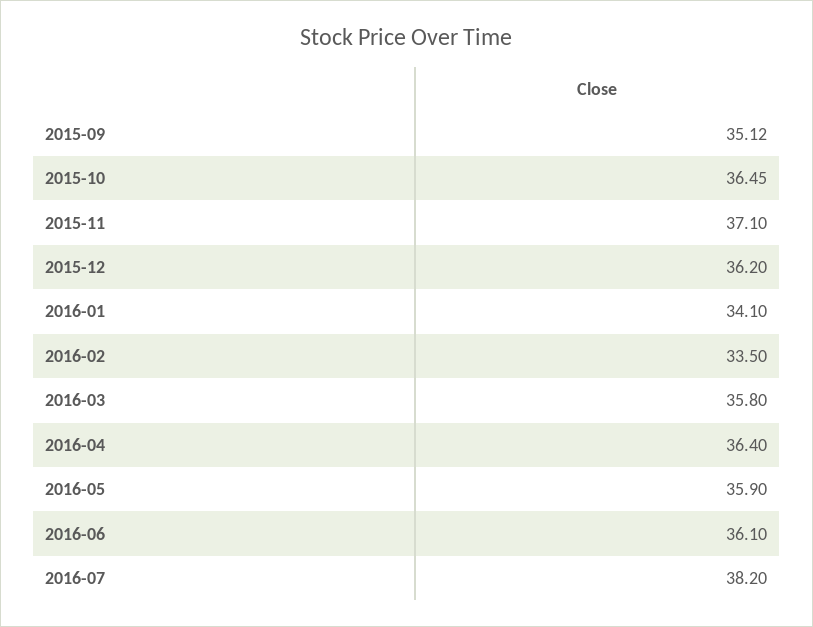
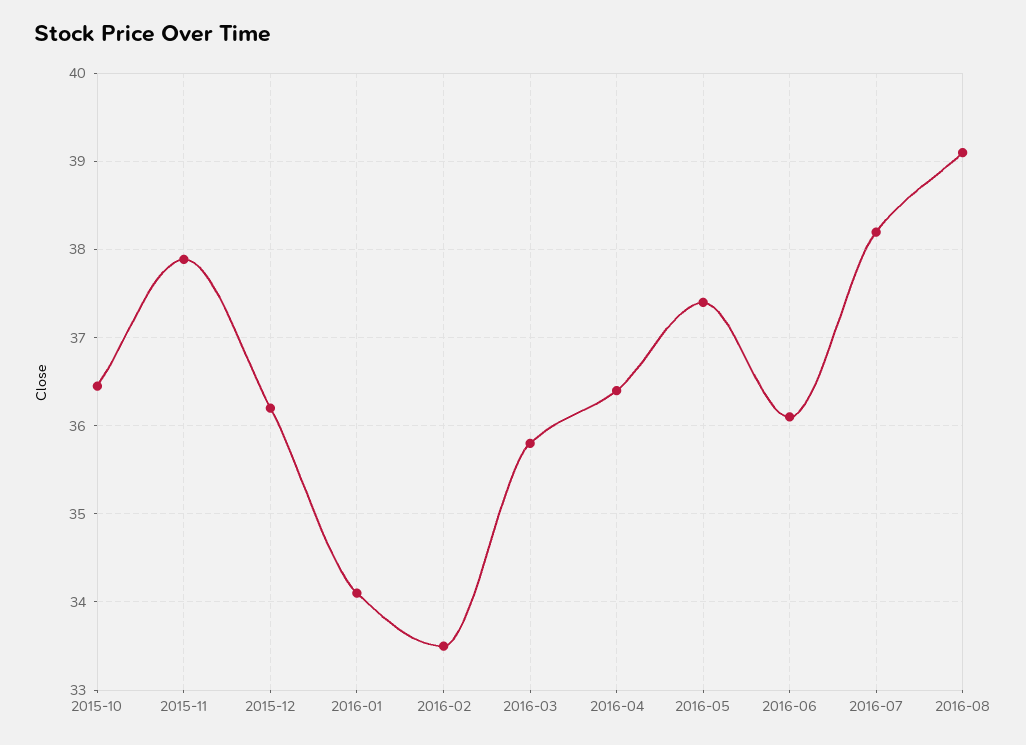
2015-09: 35.12 -> none
2015-11: 37.1 -> 37.9
2016-05: 35.9 -> 37.4
2016-08: none -> 39.1

